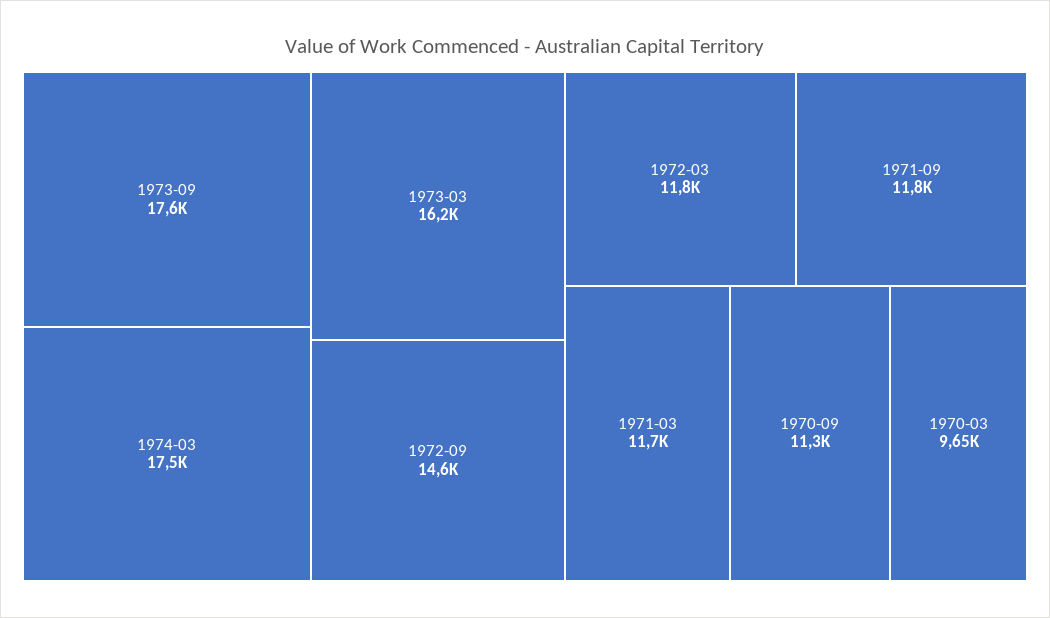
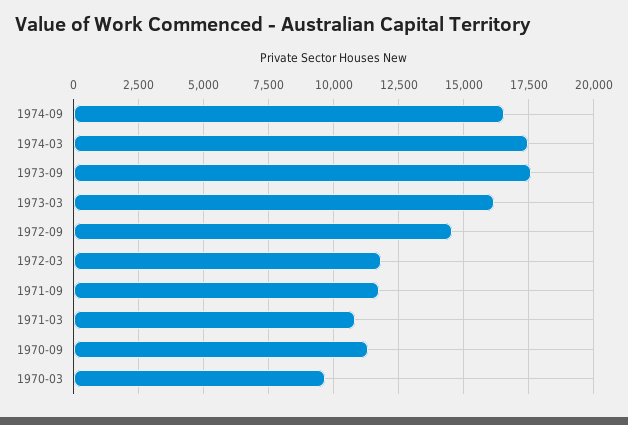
1971-03: 11700 -> 10750
1974-09: none -> 16500

